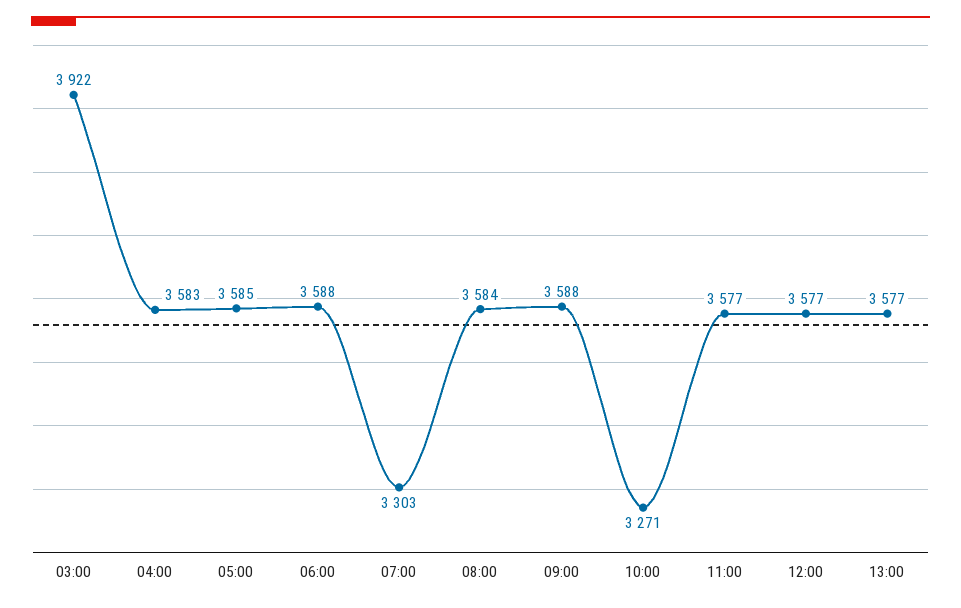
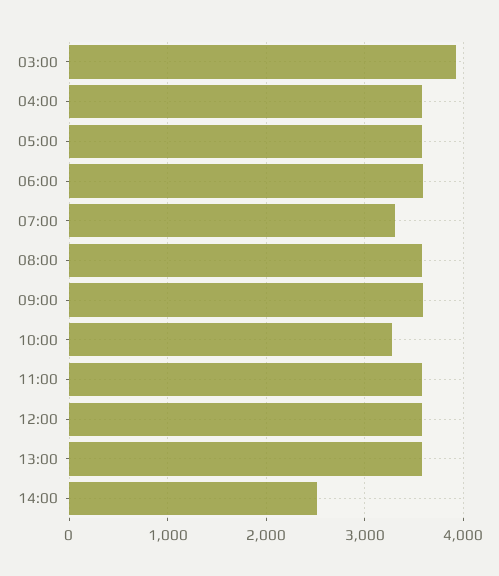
14:00: none -> 2500

